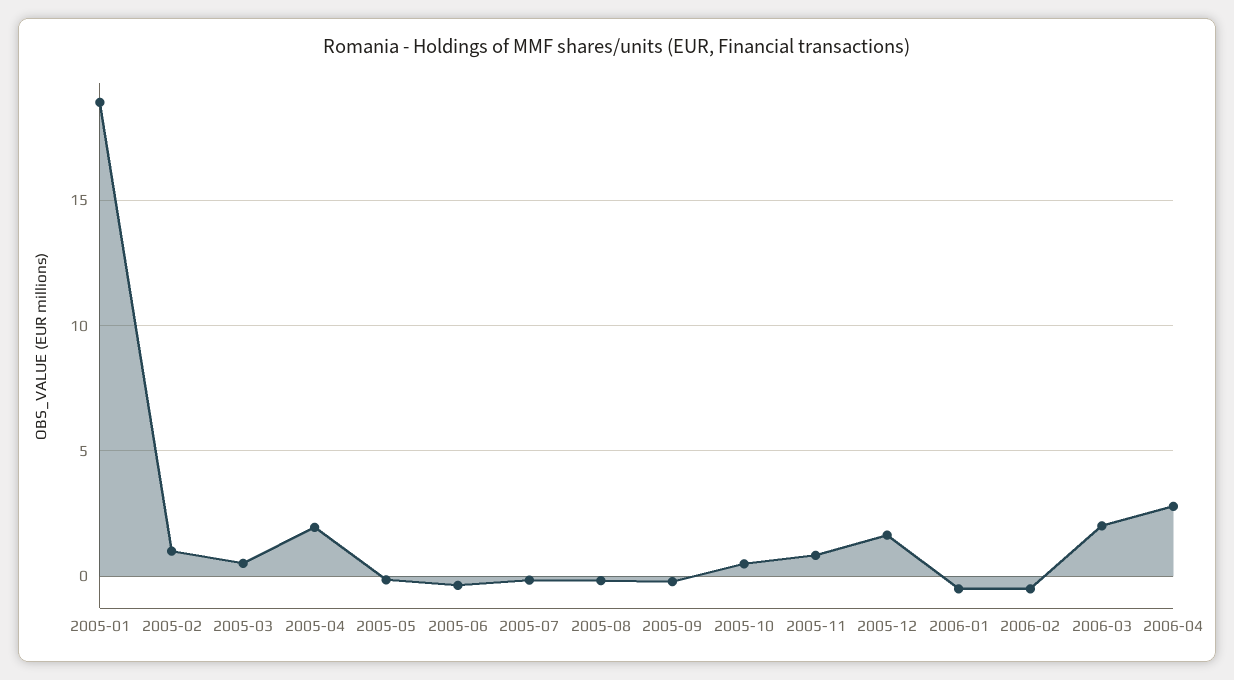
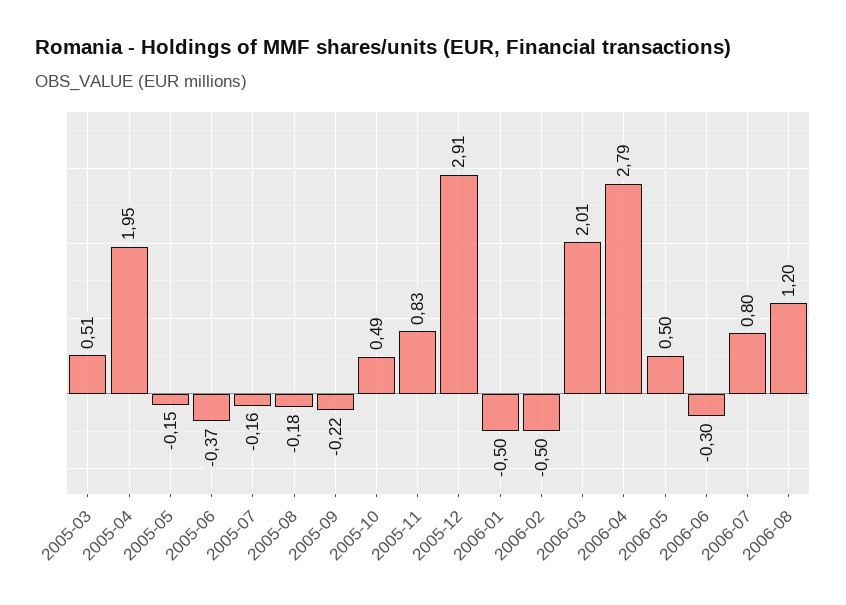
2005-01: 19 -> none
2005-02: 1 -> none
2005-12: 1.5 -> 2.91
2006-05: none -> 0.5
2006-06: none -> -0.3
2006-07: none -> 0.8
2006-08: none -> 1.2

